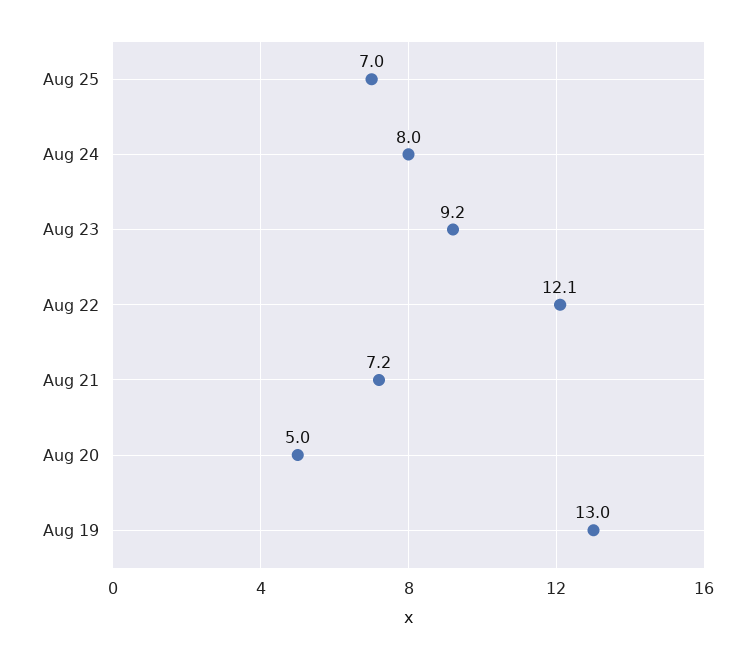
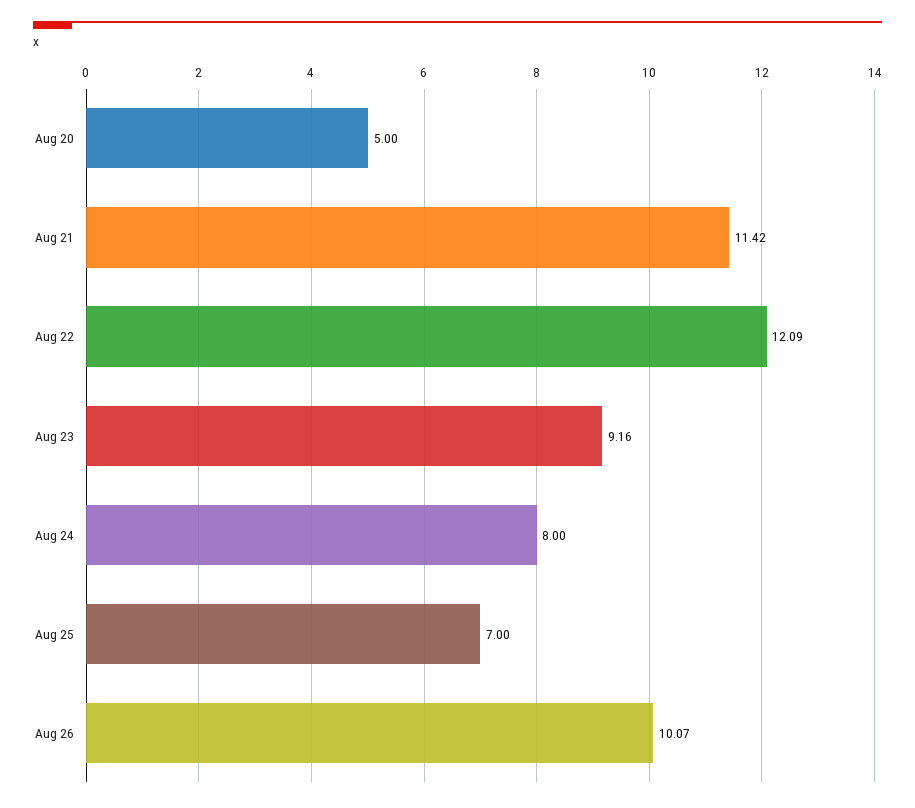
Aug 21: 7.2 -> 11.42
Aug 19: 13 -> none
Aug 26: none -> 10.07

